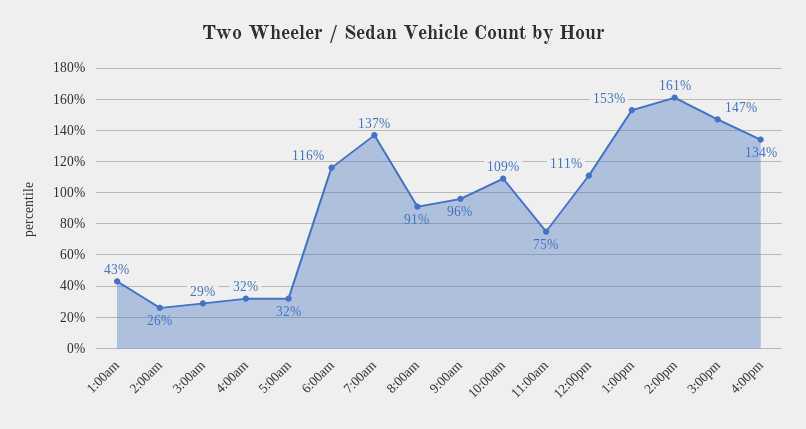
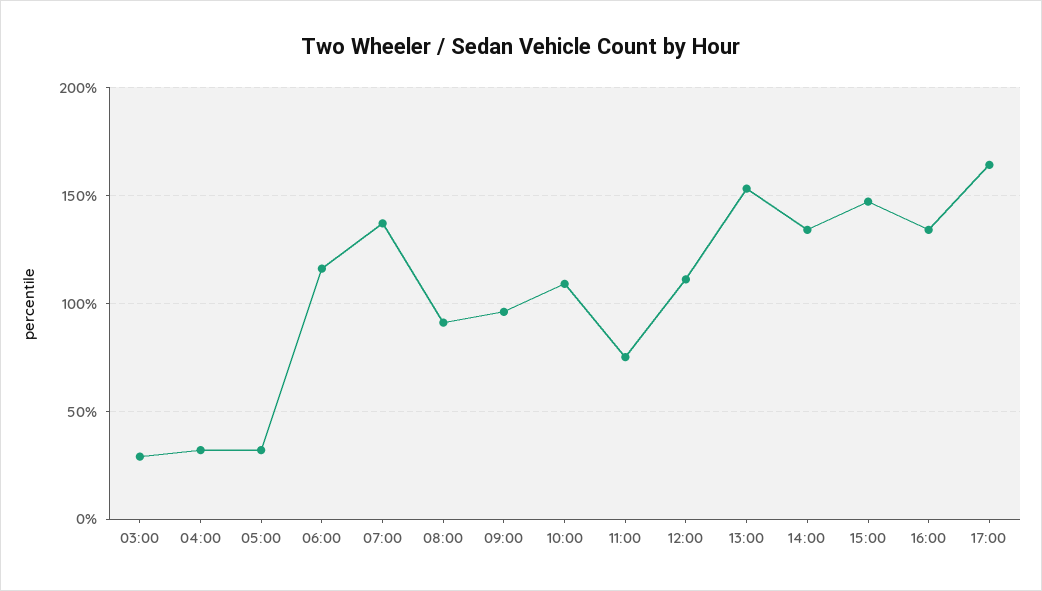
1:00am: 43 -> none
2:00am: 26 -> none
2:00pm: 161 -> 135
17:00: none -> 165

